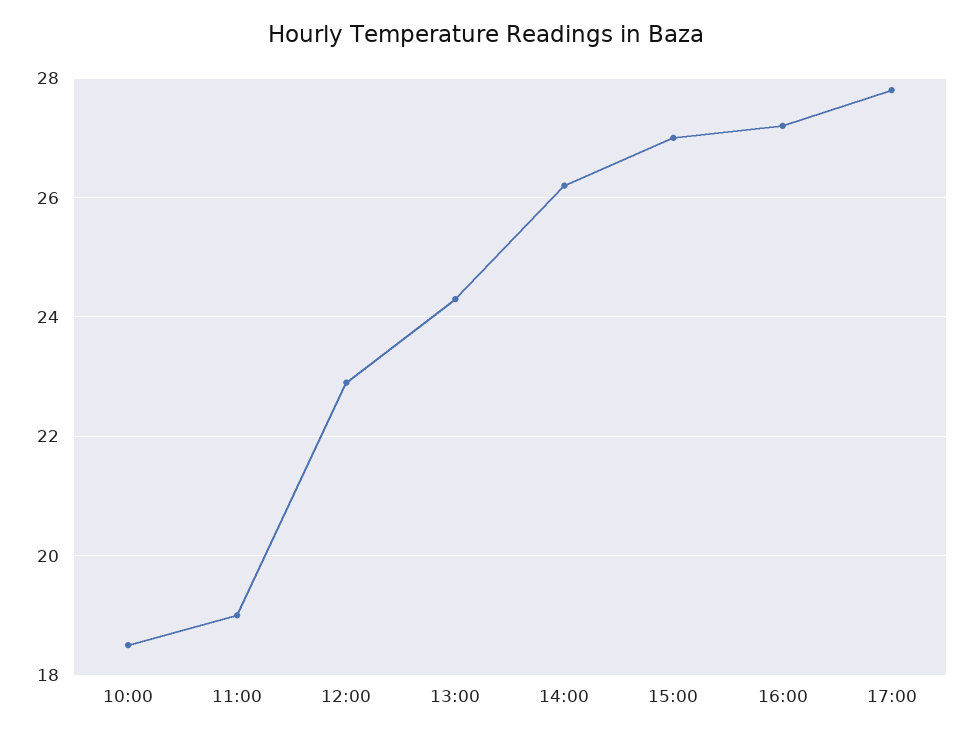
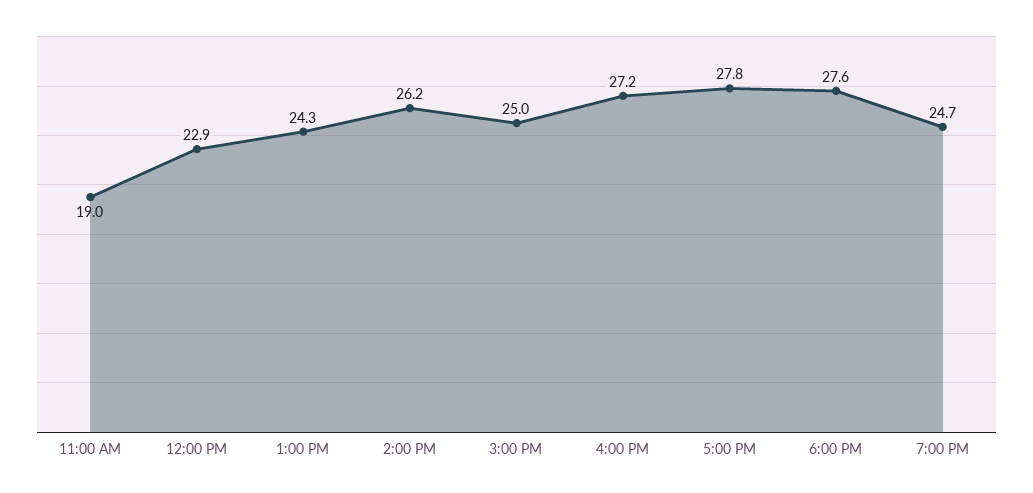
10:00: 18.5 -> none
15:00: 27 -> 25
6:00 PM: none -> 27.6
7:00 PM: none -> 24.7

